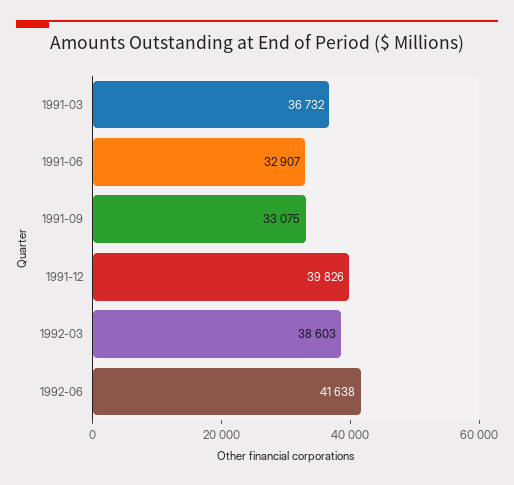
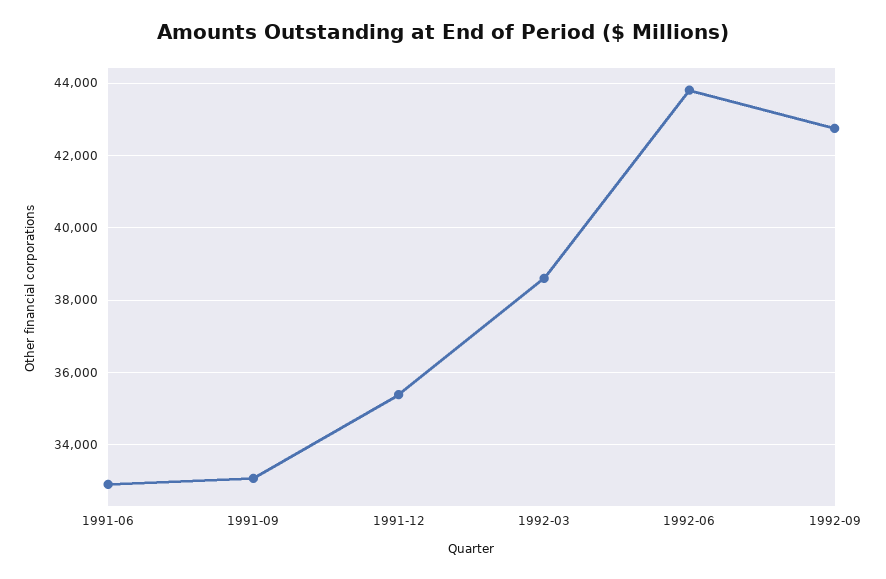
1991-03: 36732 -> none
1991-12: 39826 -> 35400
1992-06: 41638 -> 43800
1992-09: none -> 42800

